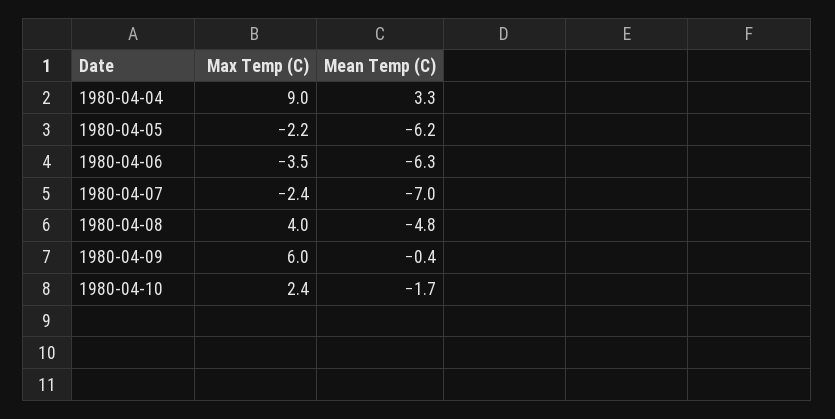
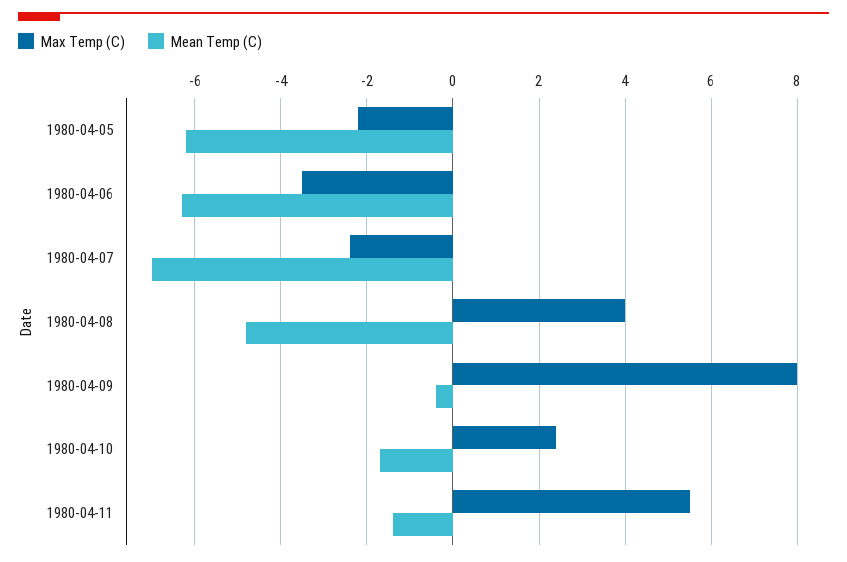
Max Temp (C), 1980-04-04: 9 -> none
Mean Temp (C), 1980-04-04: 3.3 -> none
Max Temp (C), 1980-04-09: 6 -> 8
Max Temp (C), 1980-04-11: none -> 5.5
Mean Temp (C), 1980-04-11: none -> -1.5

